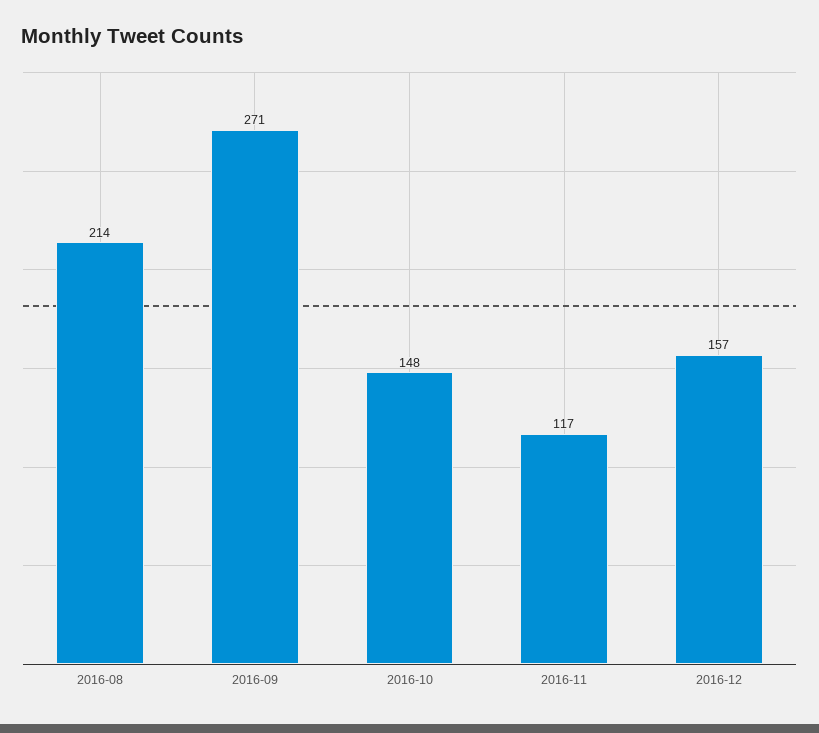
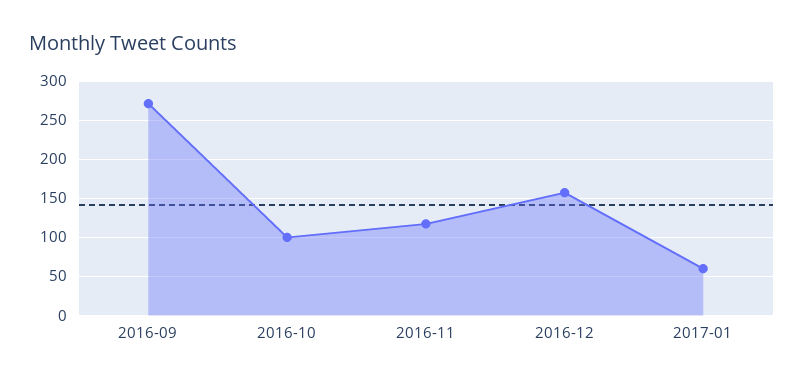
2016-08: 214 -> none
2016-10: 148 -> 100
2017-01: none -> 60

